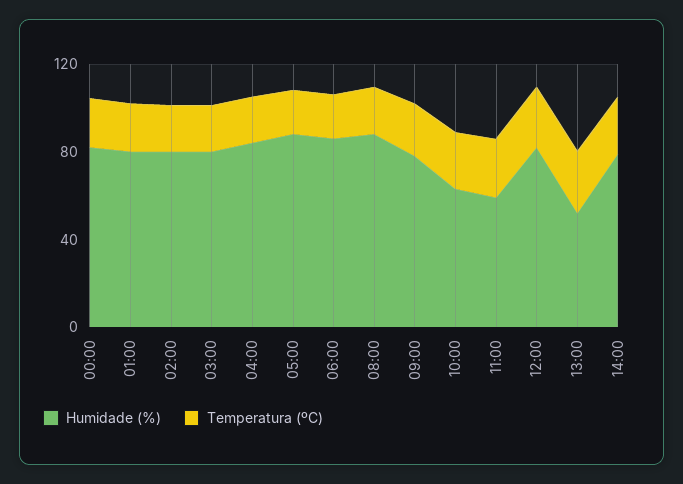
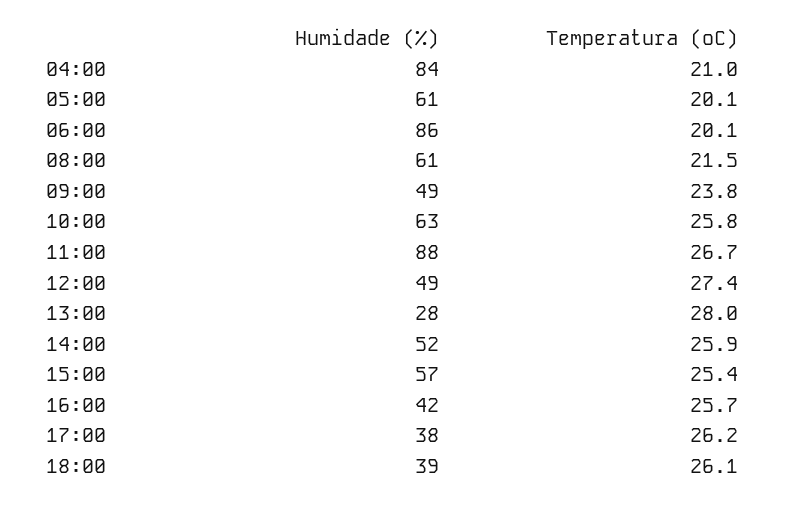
Humidade (%), 00:00: 80 -> none
Temperatura (ºC), 00:00: 20 -> none
Humidade (%), 01:00: 80 -> none
Temperatura (ºC), 01:00: 20 -> none
Humidade (%), 02:00: 80 -> none
Temperatura (ºC), 02:00: 20 -> none
Humidade (%), 03:00: 80 -> none
Temperatura (ºC), 03:00: 20 -> none
Humidade (%), 05:00: 90 -> 61
Humidade (%), 08:00: 90 -> 61
Humidade (%), 09:00: 80 -> 49
Humidade (%), 11:00: 60 -> 88
Humidade (%), 12:00: 80 -> 49
Humidade (%), 13:00: 50 -> 28
Humidade (%), 14:00: 80 -> 52
Humidade (%), 15:00: none -> 57
Temperatura (ºC), 15:00: none -> 25.4
Humidade (%), 16:00: none -> 42
Temperatura (ºC), 16:00: none -> 25.7
Humidade (%), 17:00: none -> 38
Temperatura (ºC), 17:00: none -> 26.2
Humidade (%), 18:00: none -> 39
Temperatura (ºC), 18:00: none -> 26.1

